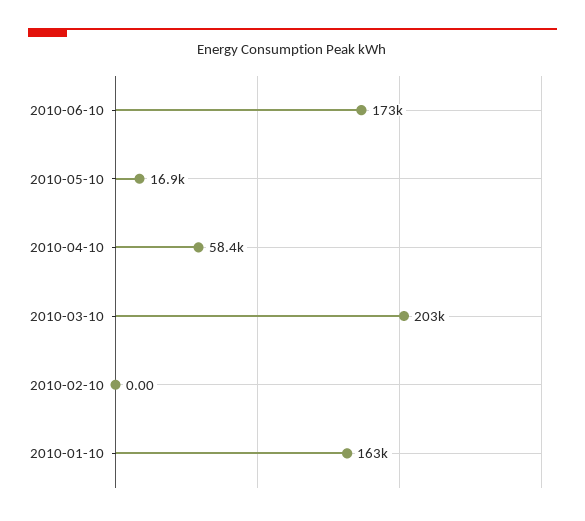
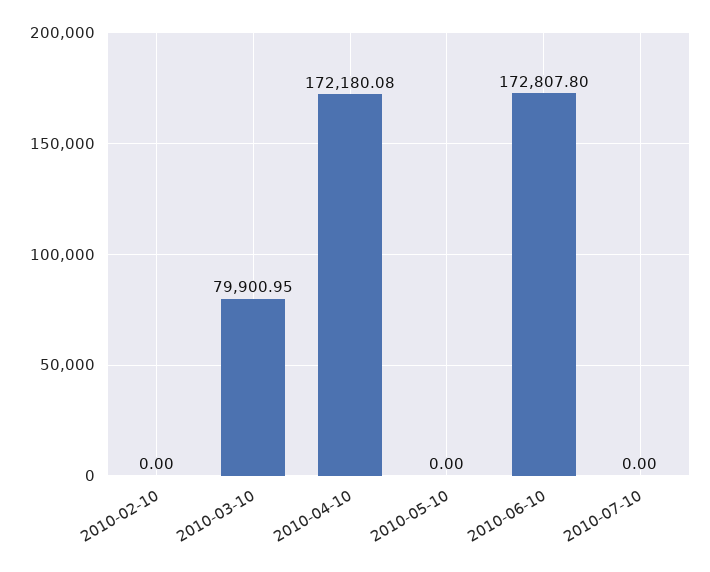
2010-05-10: 16900 -> 0
2010-04-10: 58400 -> 172180.08
2010-03-10: 203000 -> 79900.95
2010-01-10: 163000 -> none
2010-07-10: none -> 0

